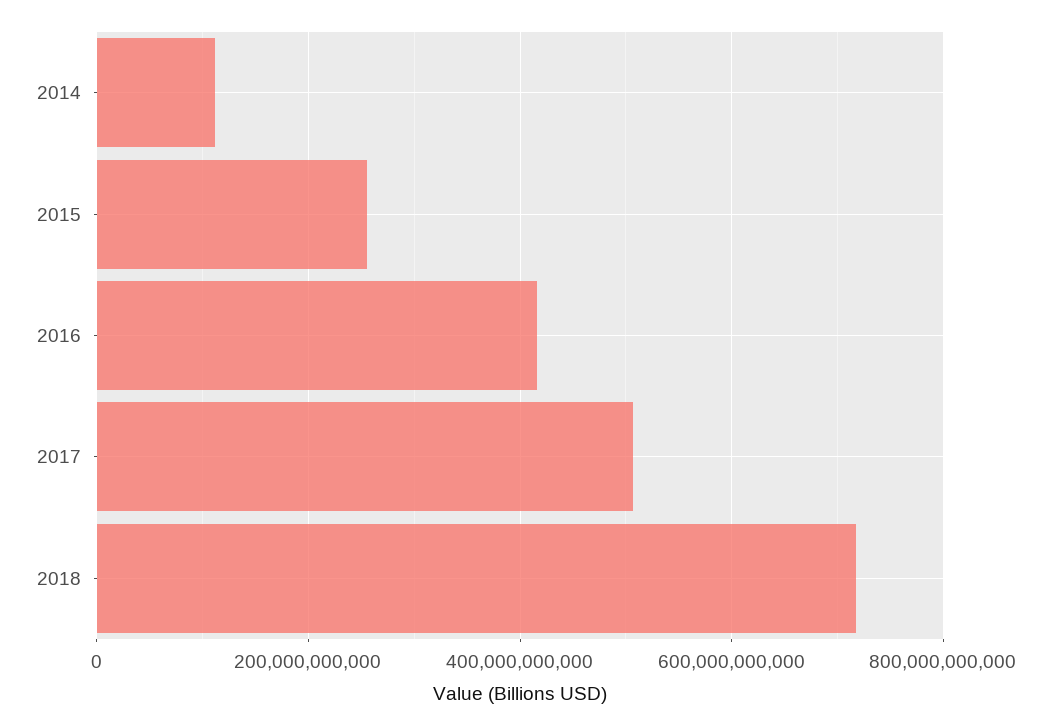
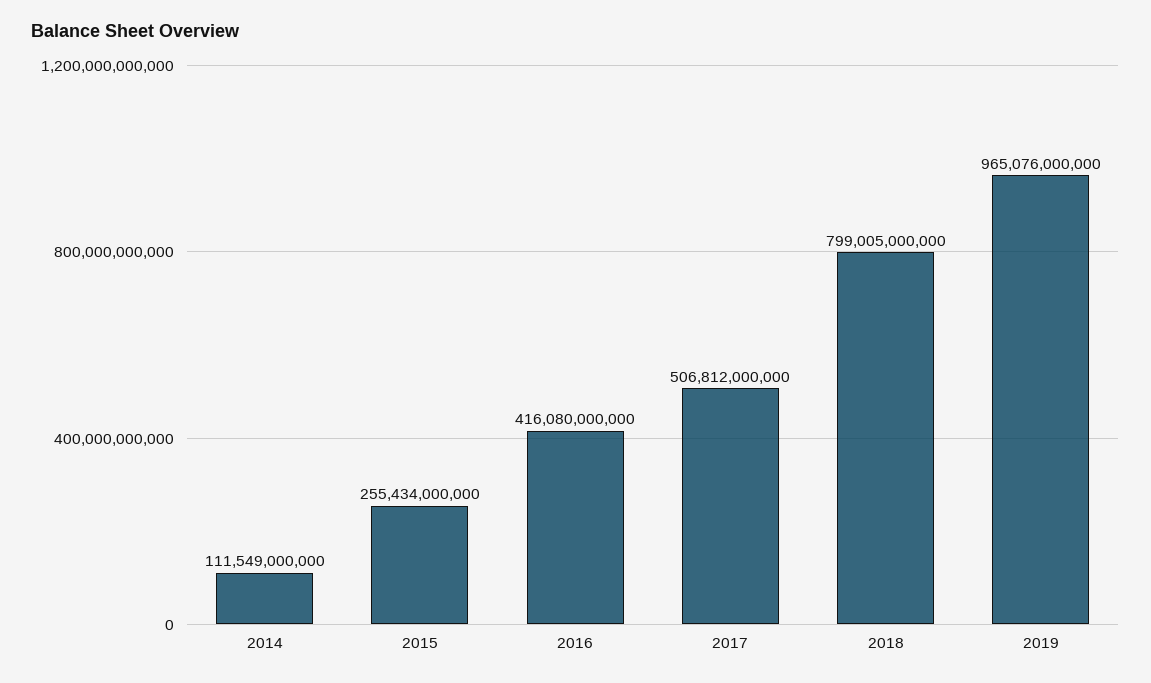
2018: 720000000000 -> 799005000000
2019: none -> 965076000000

